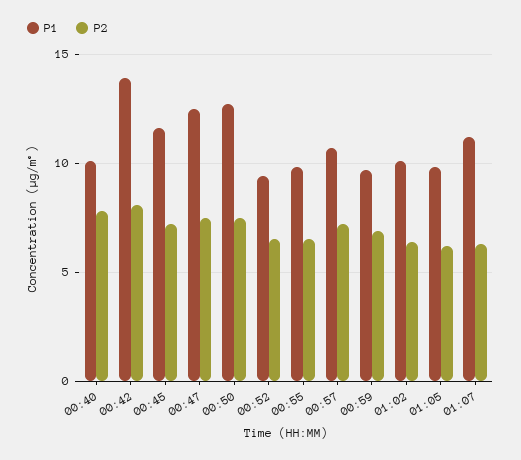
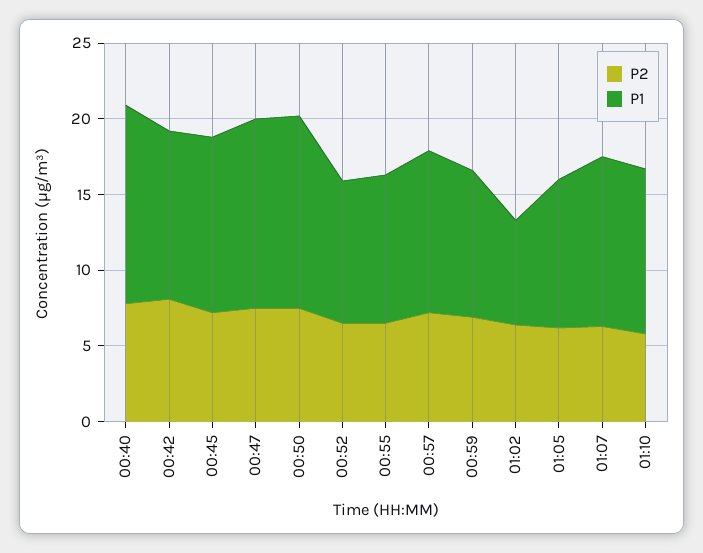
P1, 00:40: 10 -> 13
P1, 00:42: 14 -> 11
P1, 01:02: 10 -> 7
P2, 01:10: none -> 6
P1, 01:10: none -> 11

